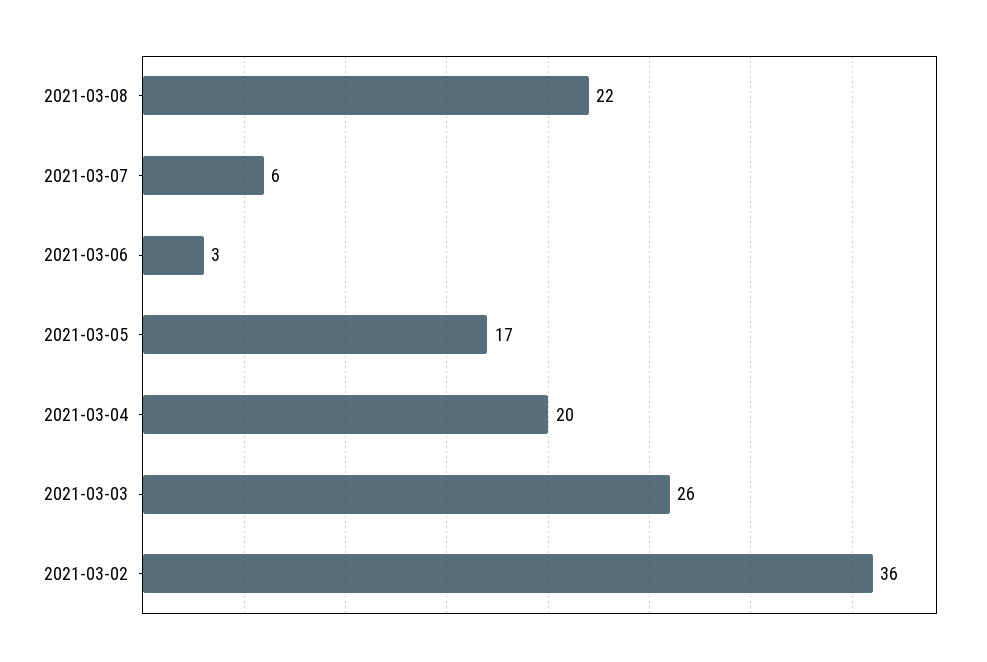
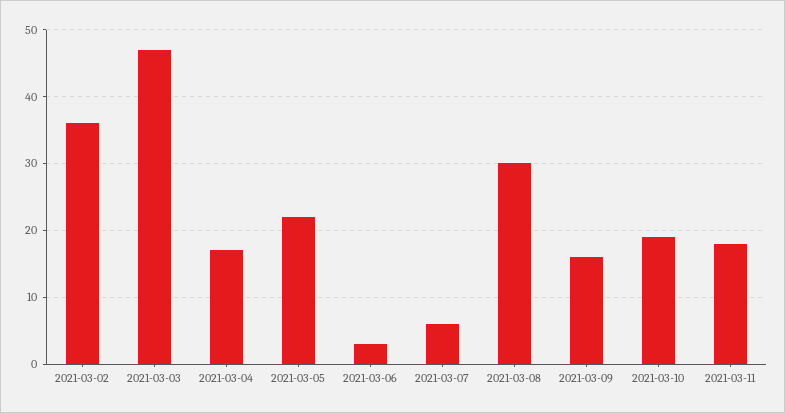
2021-03-08: 22 -> 30
2021-03-05: 17 -> 22
2021-03-04: 20 -> 17
2021-03-03: 26 -> 47
2021-03-09: none -> 16
2021-03-10: none -> 19
2021-03-11: none -> 18

